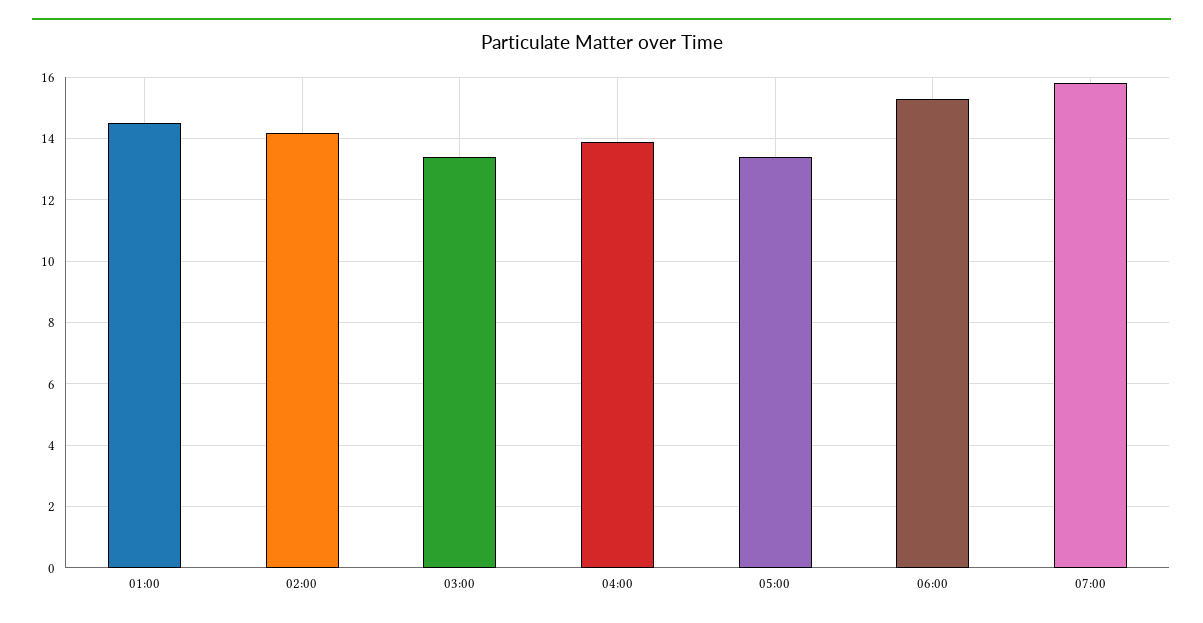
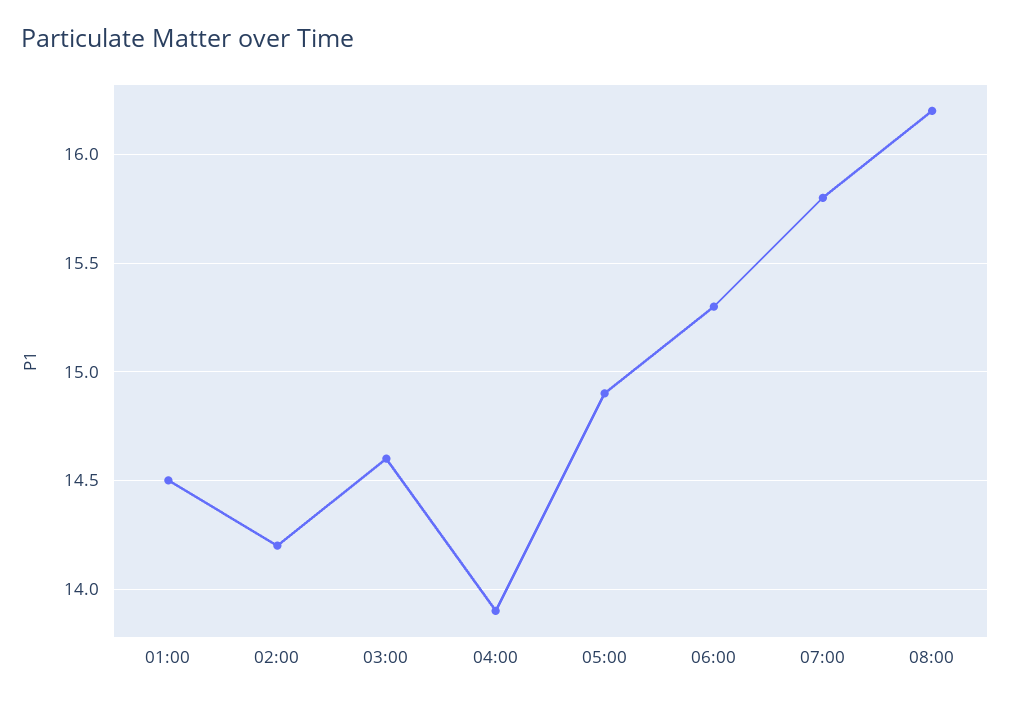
03:00: 13.5 -> 14.6
05:00: 13.5 -> 14.9
08:00: none -> 16.2

